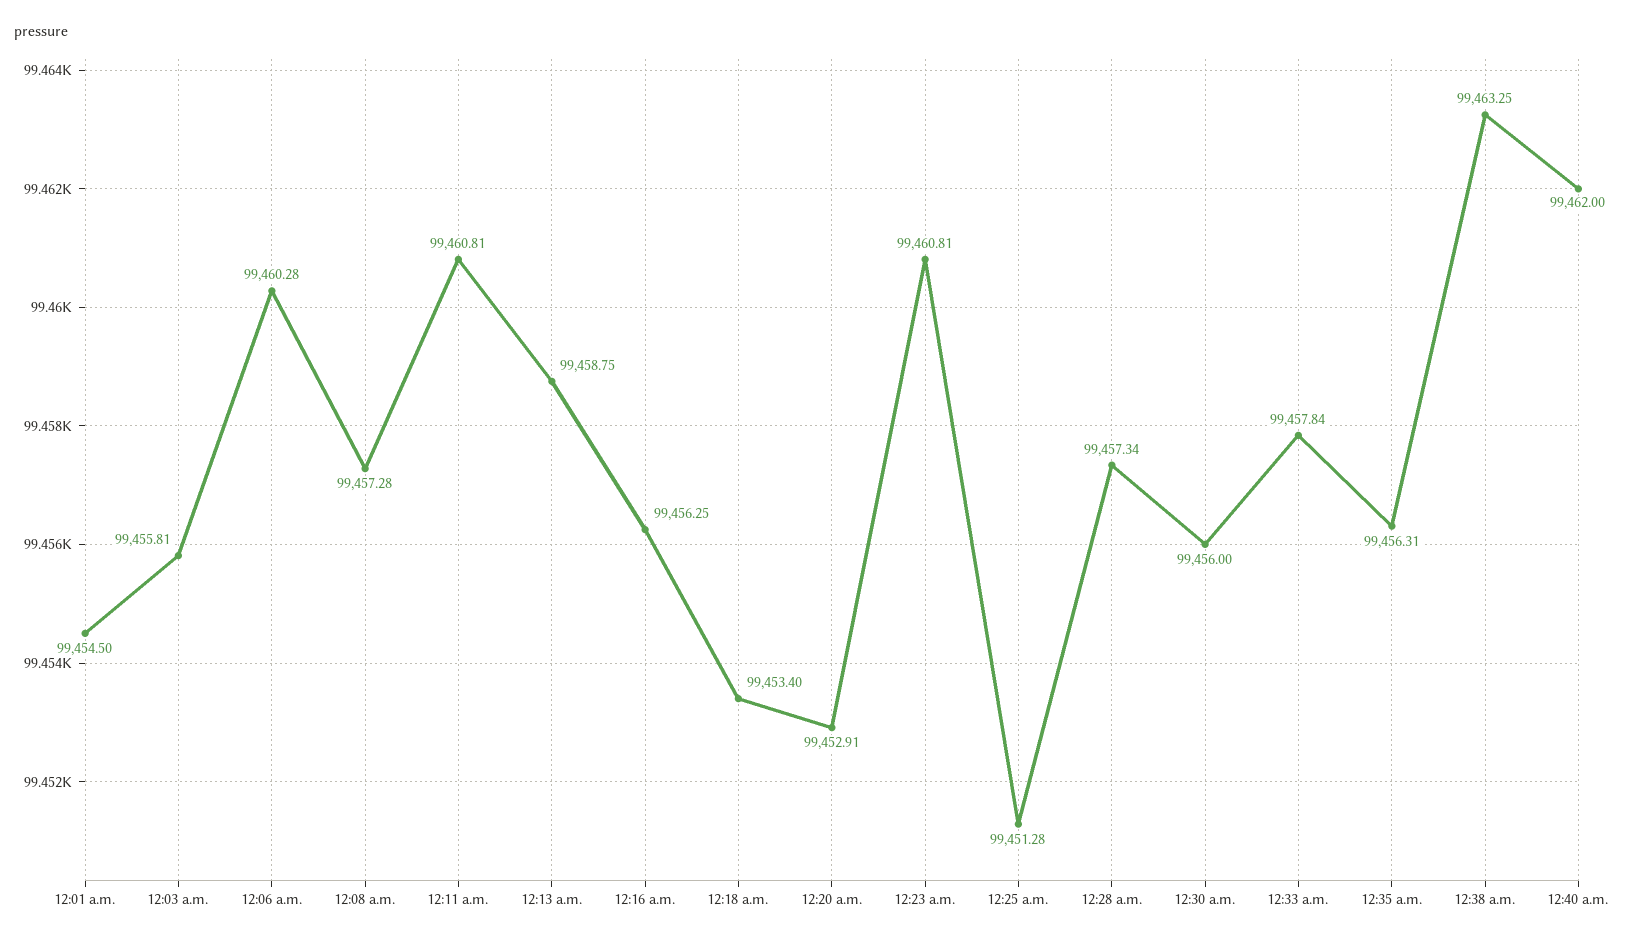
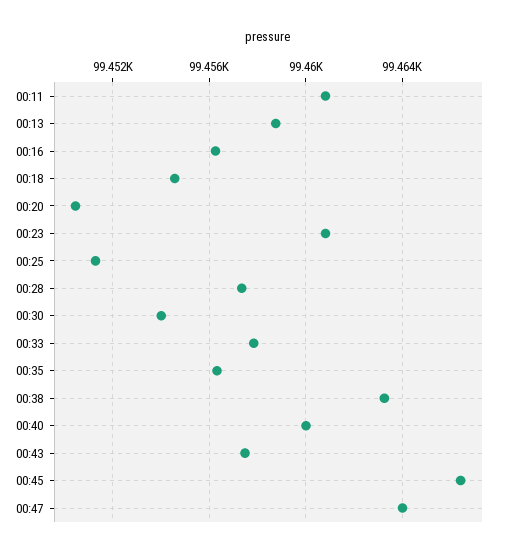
12:01 a.m.: 99454.5 -> none
12:03 a.m.: 99455.81 -> none
12:06 a.m.: 99460.28 -> none
12:08 a.m.: 99457.28 -> none
12:18 a.m.: 99453.4 -> 99454.5
12:20 a.m.: 99452.91 -> 99450.5
12:30 a.m.: 99456 -> 99454
12:40 a.m.: 99462 -> 99460
00:43: none -> 99457.5
00:45: none -> 99466.5
00:47: none -> 99464

